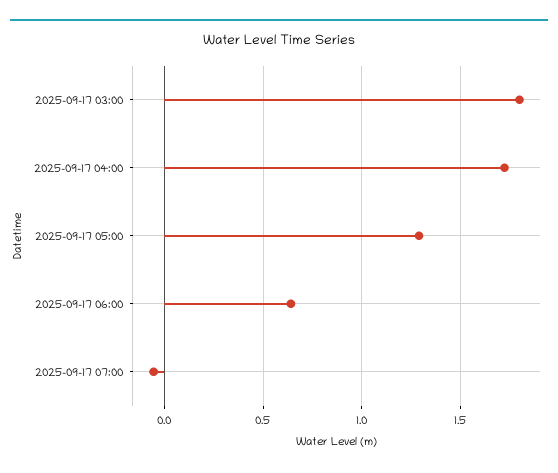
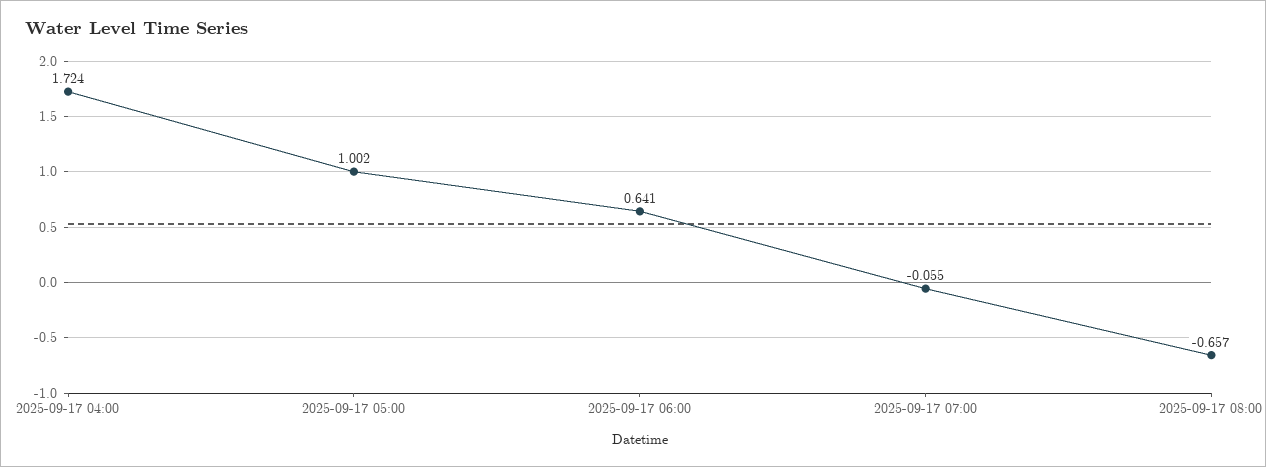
2025-09-17 03:00: 1.8 -> none
2025-09-17 05:00: 1.3 -> 1.002
2025-09-17 08:00: none -> -0.657

